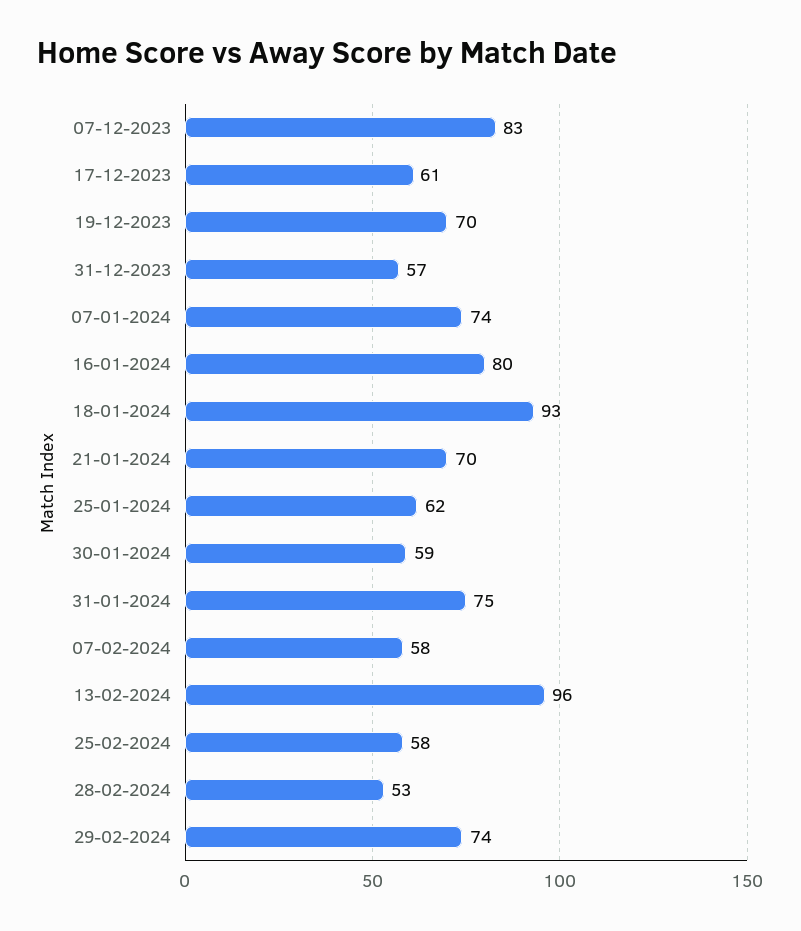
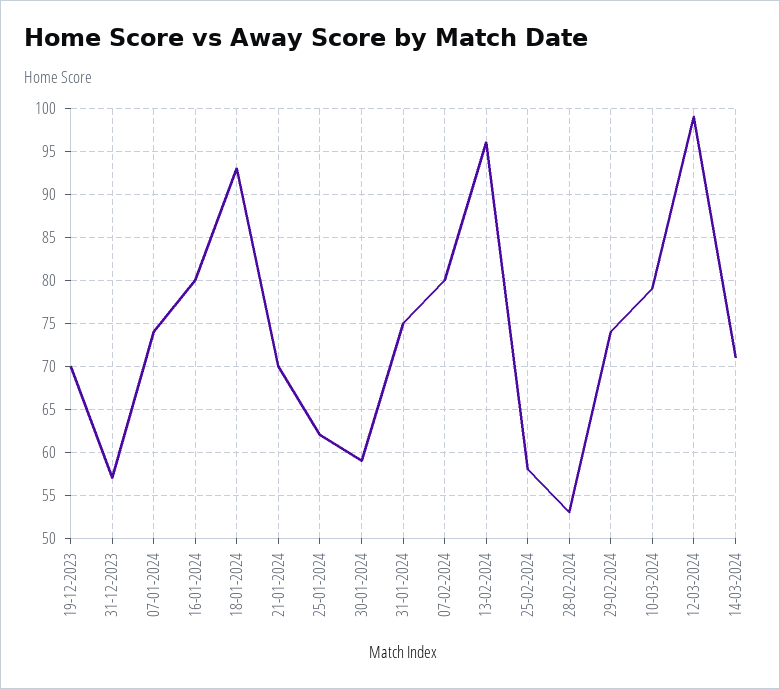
07-12-2023: 83 -> none
17-12-2023: 61 -> none
07-02-2024: 58 -> 80
10-03-2024: none -> 79
12-03-2024: none -> 99
14-03-2024: none -> 71

